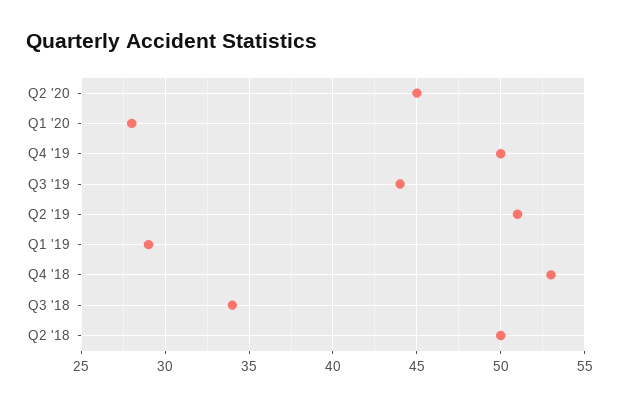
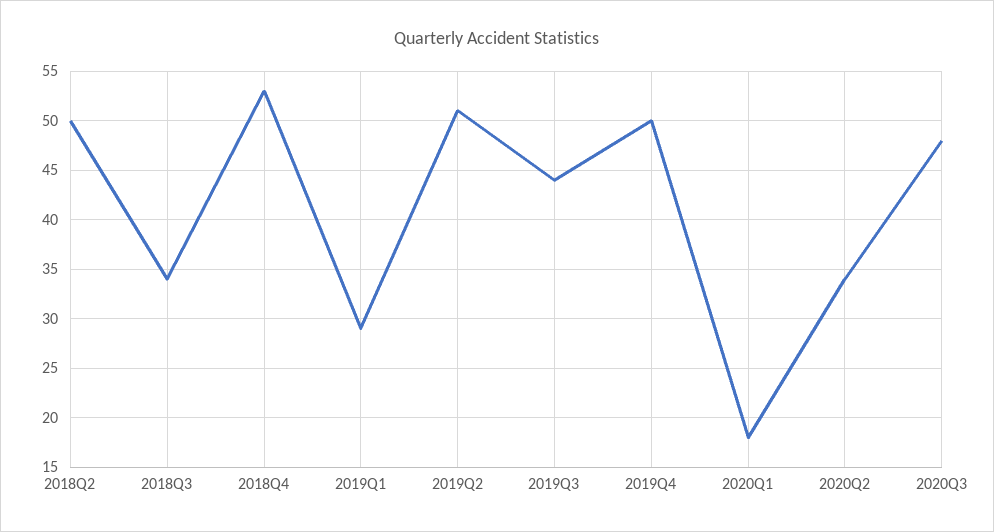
Q2 '20: 45 -> 34
Q1 '20: 28 -> 18
2020Q3: none -> 48

